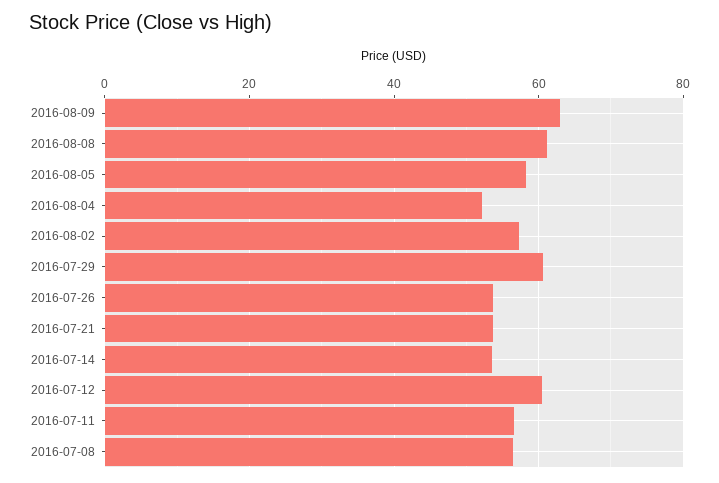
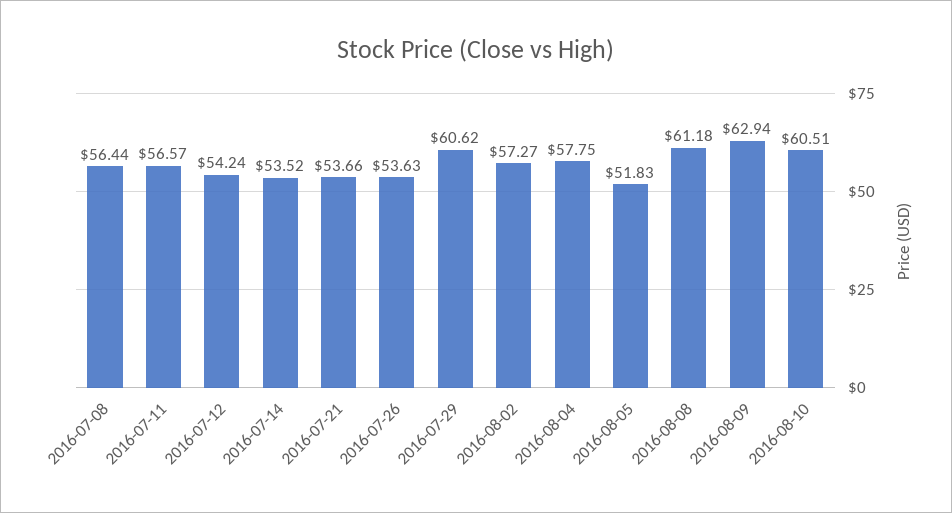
2016-08-05: 58 -> 51.83
2016-08-04: 52 -> 57.75
2016-07-12: 60 -> 54.24
2016-08-10: none -> 60.51

